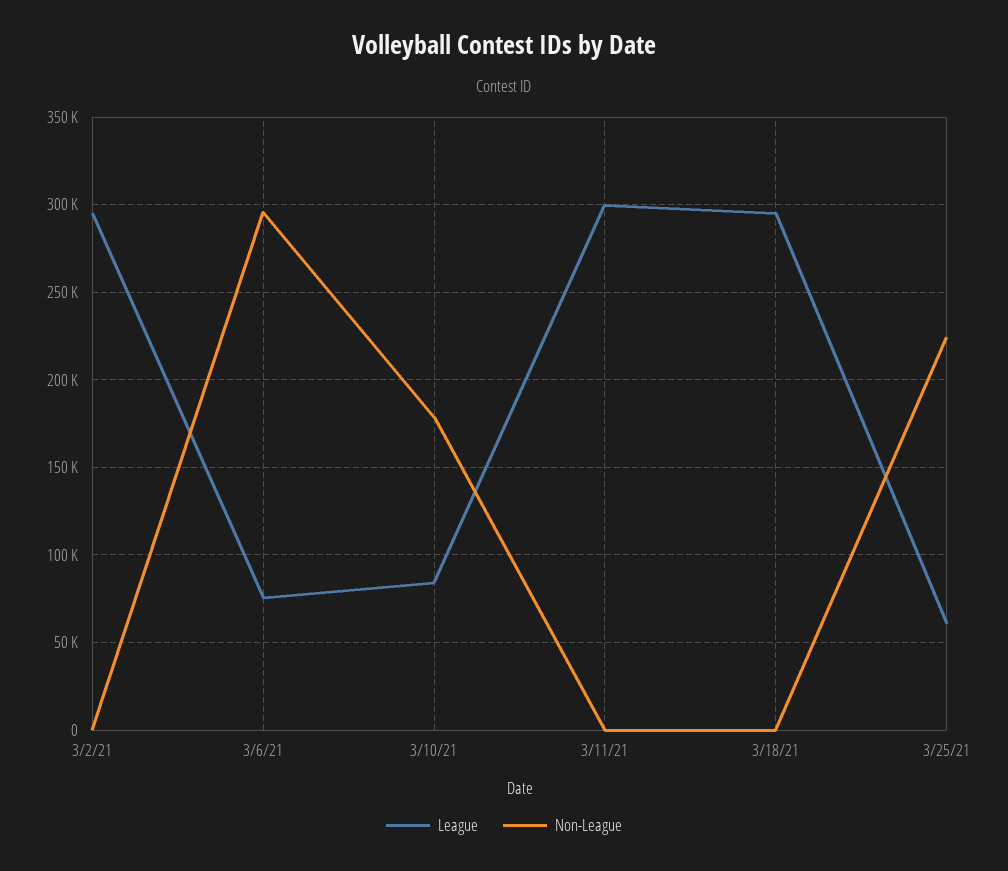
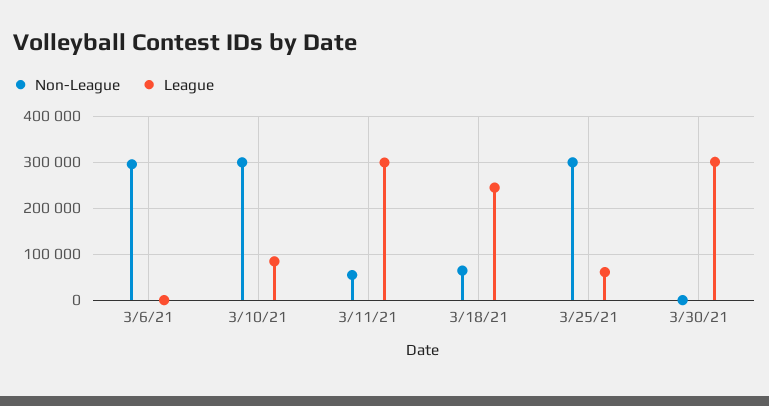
League, 3/2/21: 295000 -> none
Non-League, 3/2/21: 0 -> none
League, 3/6/21: 75000 -> 0
Non-League, 3/10/21: 180000 -> 300000
Non-League, 3/11/21: 0 -> 60000
League, 3/18/21: 295000 -> 240000
Non-League, 3/18/21: 0 -> 60000
Non-League, 3/25/21: 225000 -> 300000
Non-League, 3/30/21: none -> 0
League, 3/30/21: none -> 300000

